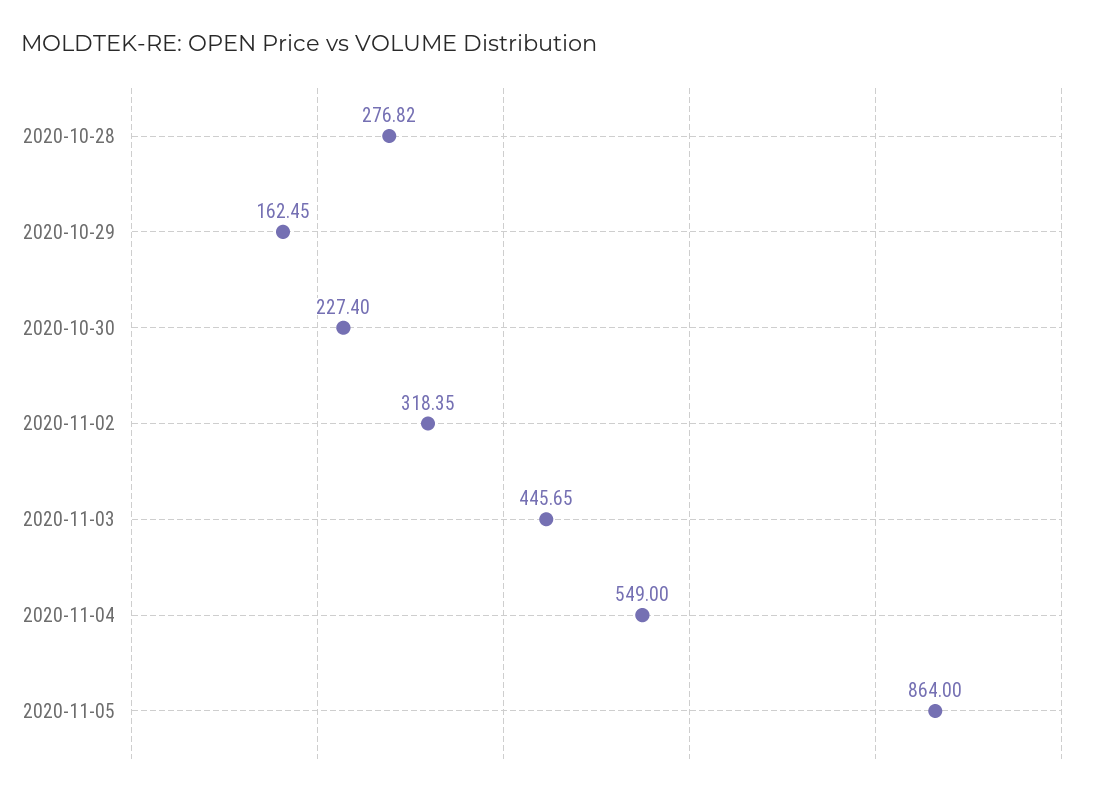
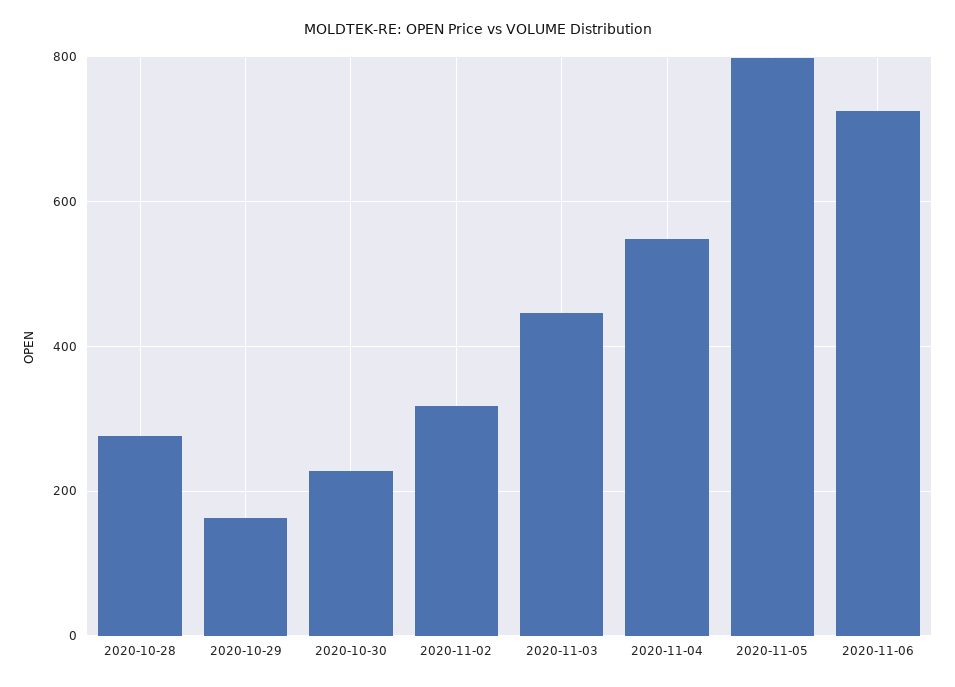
2020-11-05: 864 -> 800
2020-11-06: none -> 720

